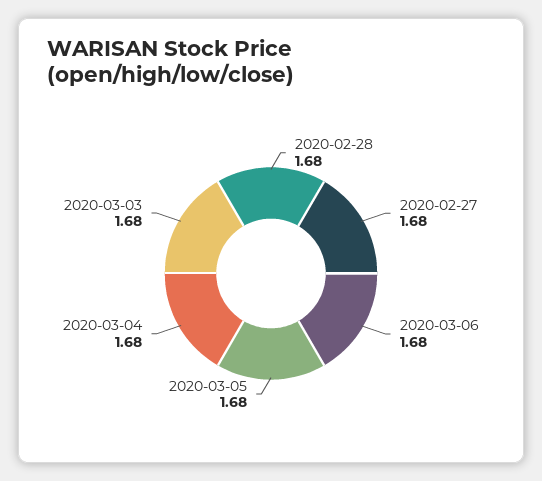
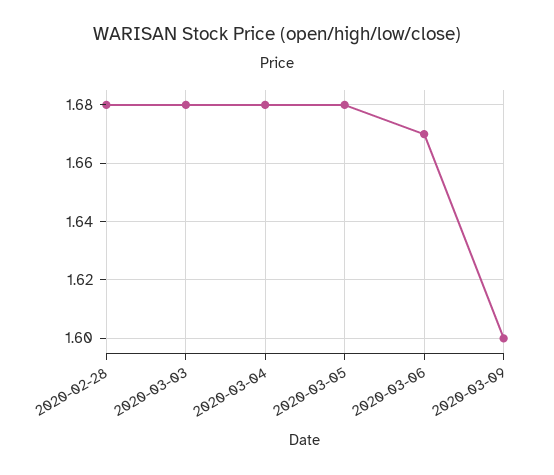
2020-02-27: 1.68 -> none
2020-03-06: 1.68 -> 1.67
2020-03-09: none -> 1.6

